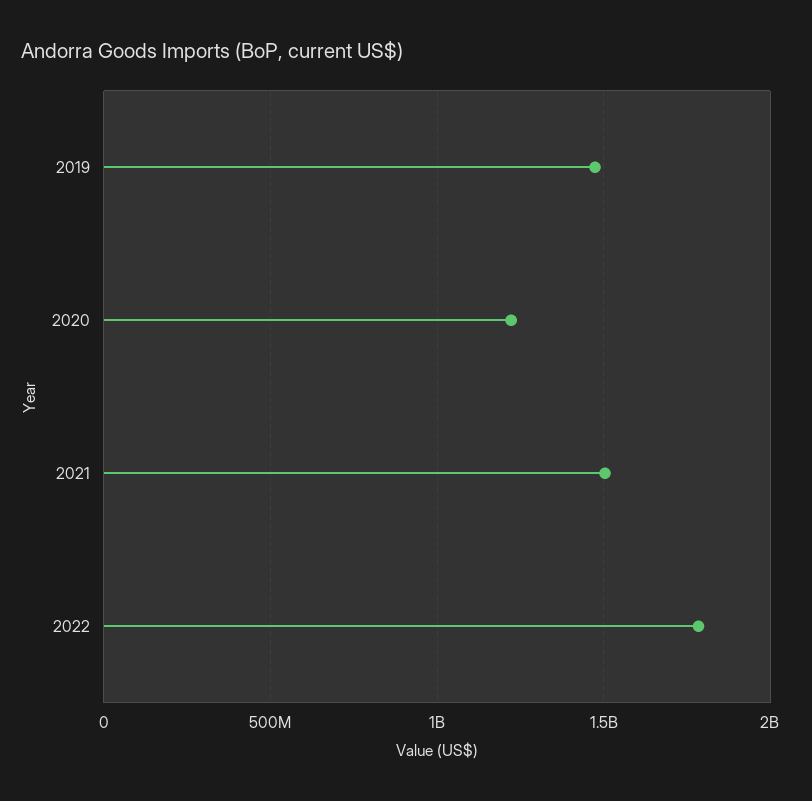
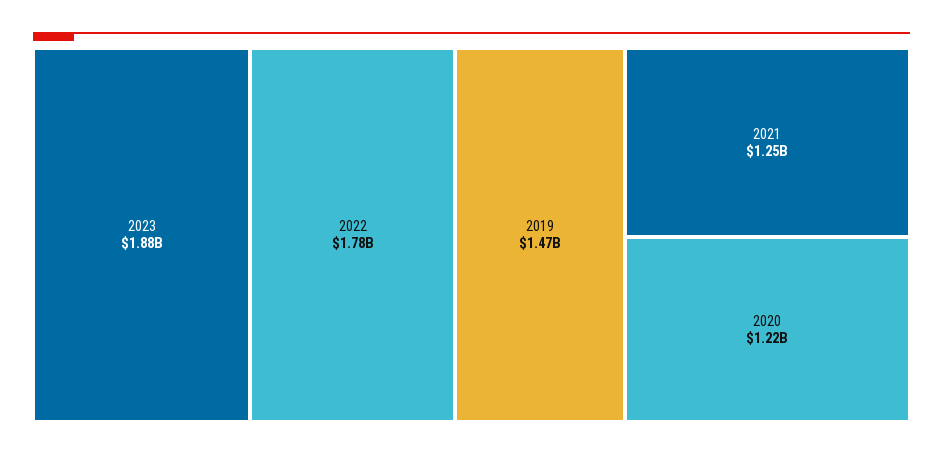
2021: 1500000000 -> 1250000000
2023: none -> 1880000000

